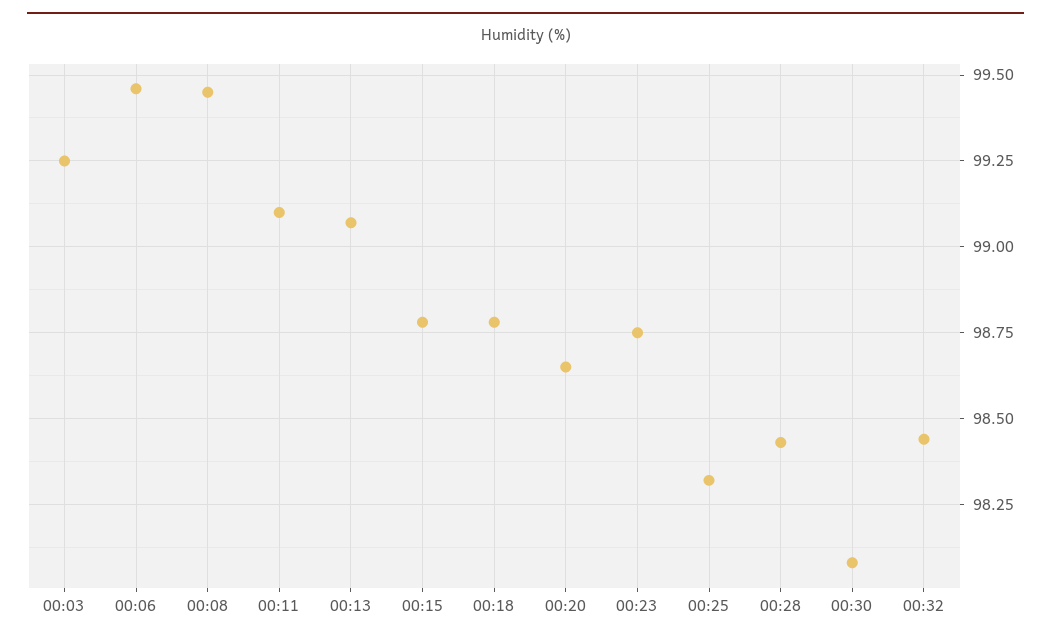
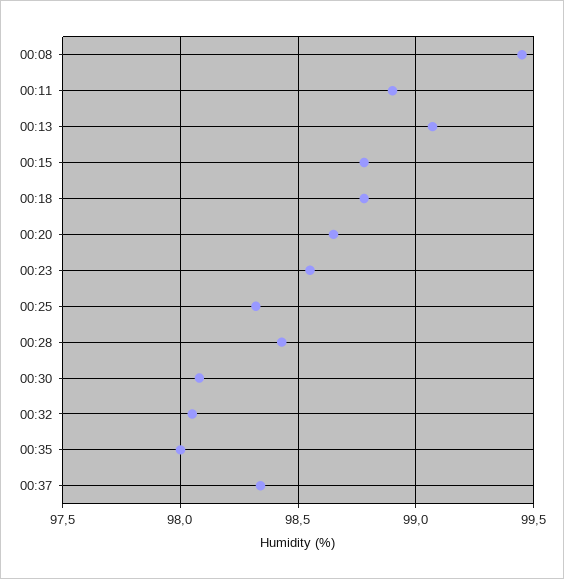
00:03: 99.25 -> none
00:06: 99.45 -> none
00:11: 99.1 -> 98.9
00:23: 98.75 -> 98.55
00:32: 98.45 -> 98.05
00:35: none -> 98
00:37: none -> 98.35

